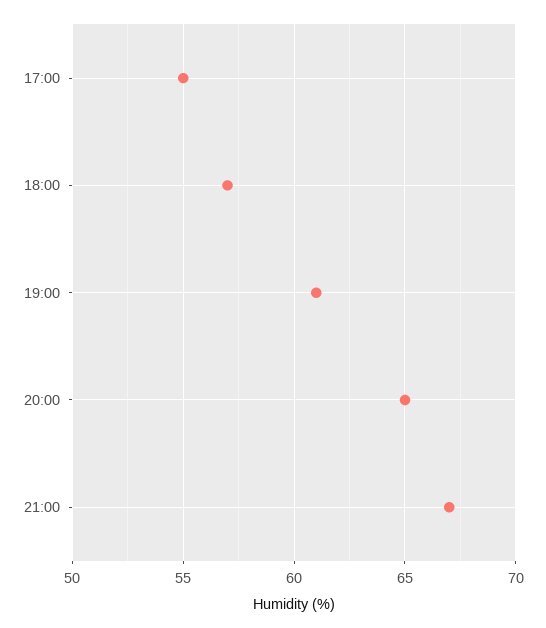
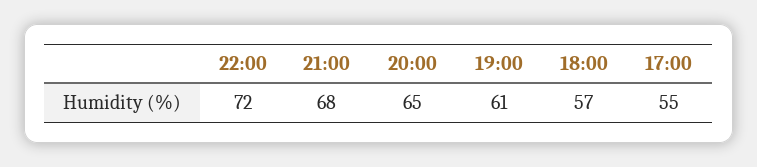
21:00: 67 -> 68
22:00: none -> 72

